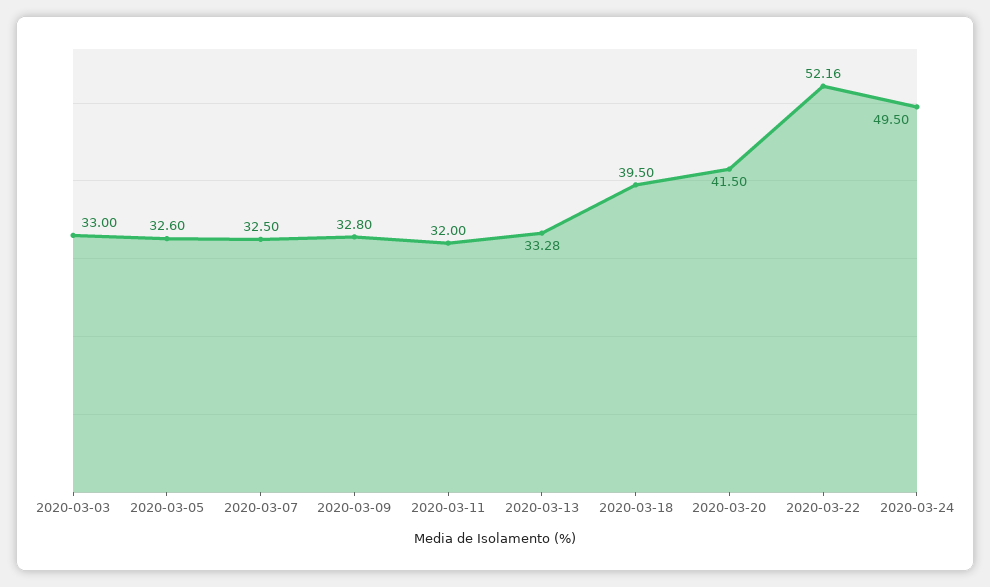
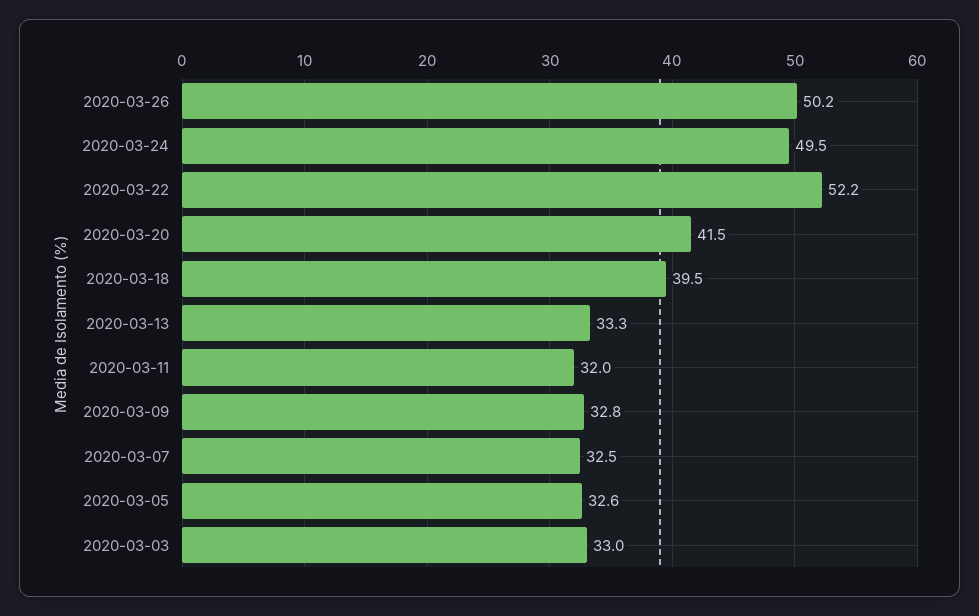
2020-03-26: none -> 50.2

